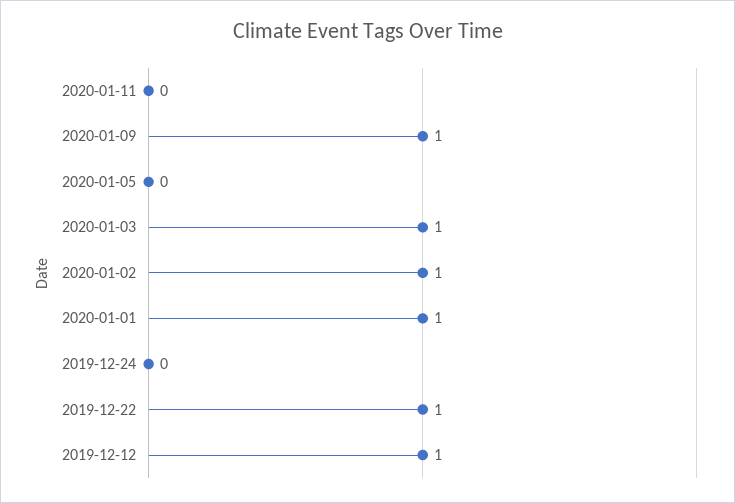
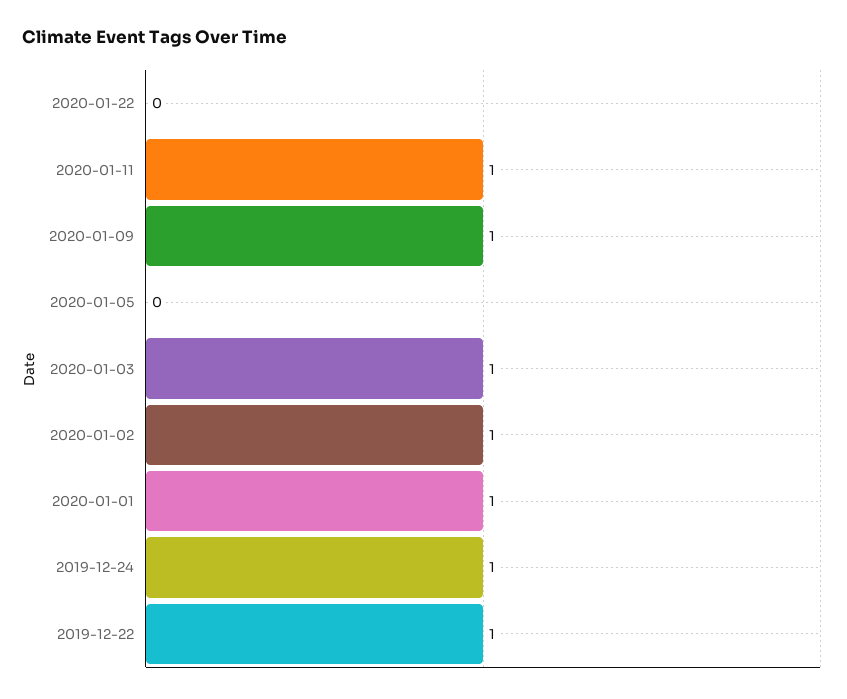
2020-01-11: 0 -> 1
2019-12-24: 0 -> 1
2019-12-12: 1 -> none
2020-01-22: none -> 0

